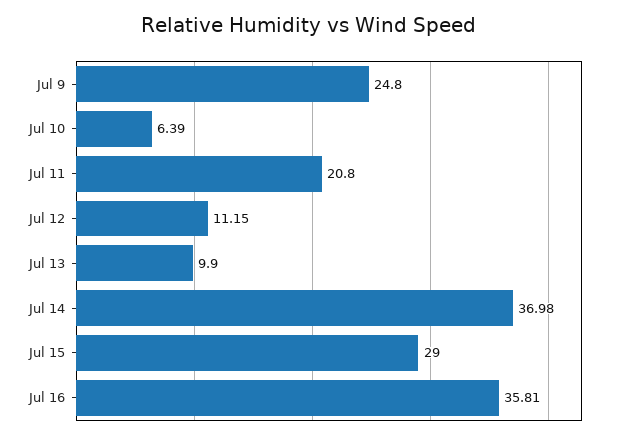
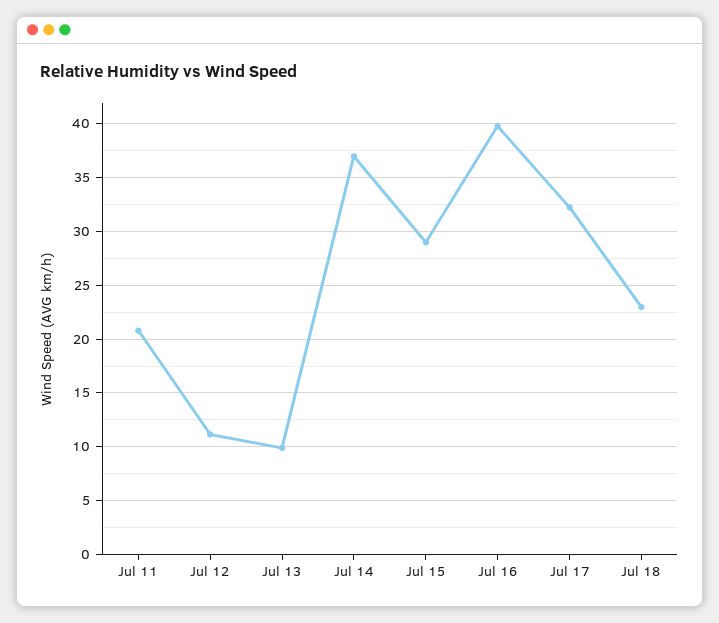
Jul 9: 24.8 -> none
Jul 10: 6.39 -> none
Jul 16: 35.81 -> 40
Jul 17: none -> 32
Jul 18: none -> 23

